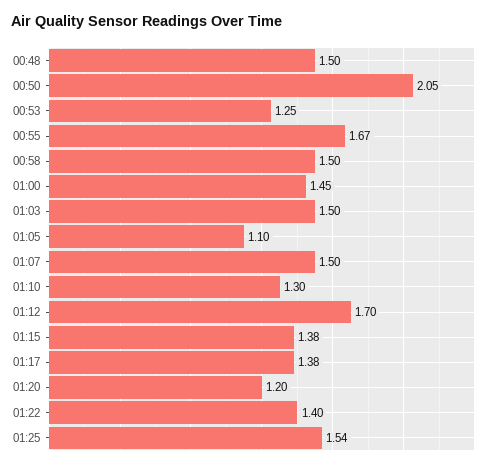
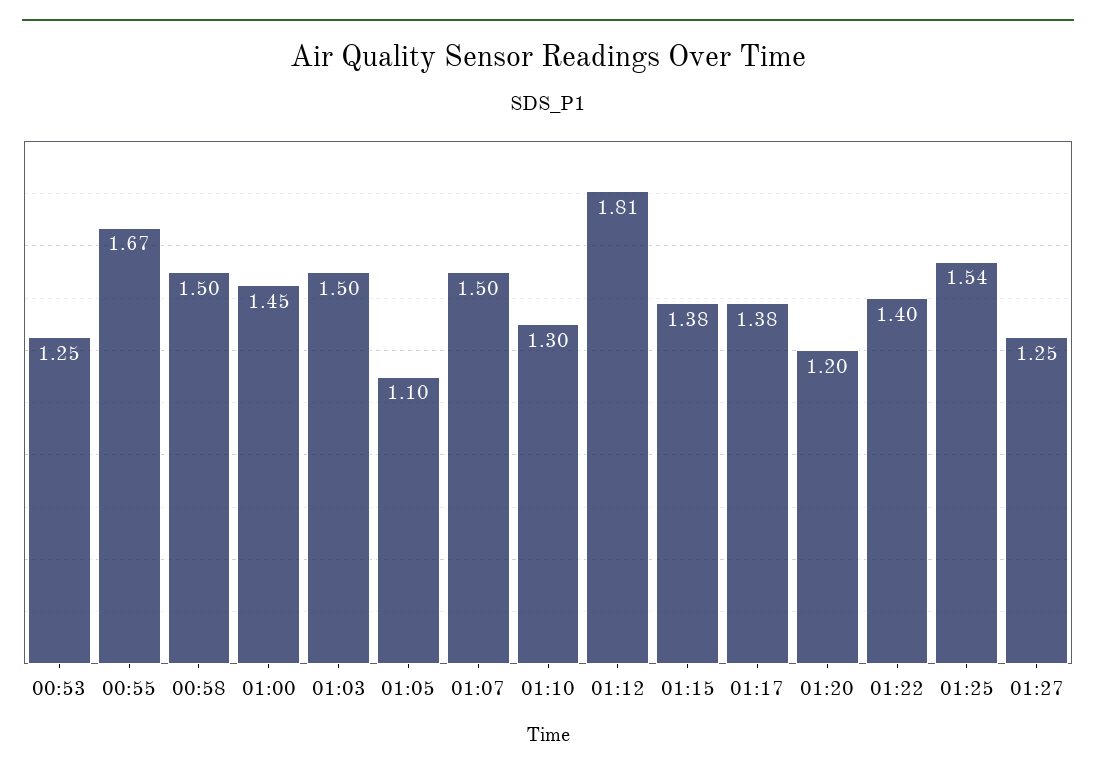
00:48: 1.5 -> none
00:50: 2.05 -> none
01:12: 1.7 -> 1.81
01:27: none -> 1.25

